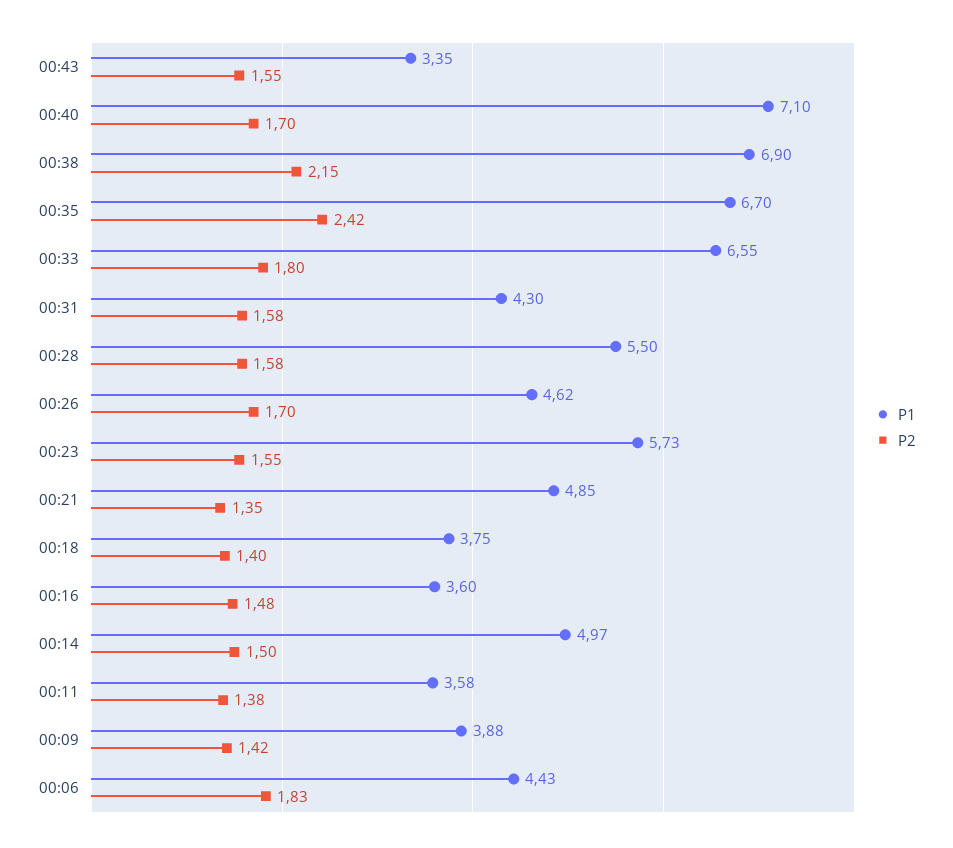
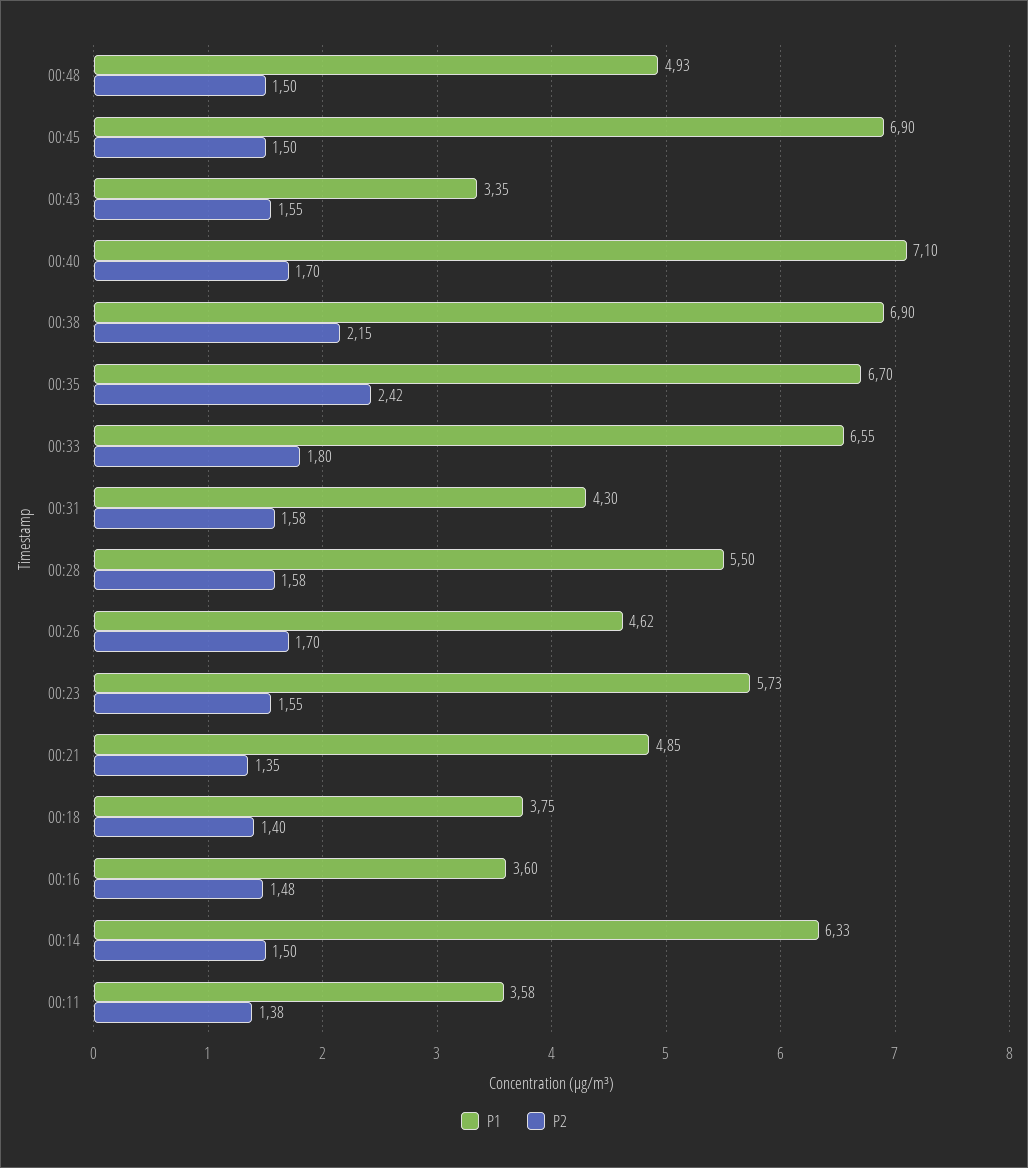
P1, 00:14: 4.97 -> 6.33
P1, 00:09: 3.88 -> none
P2, 00:09: 1.42 -> none
P1, 00:06: 4.43 -> none
P2, 00:06: 1.83 -> none
P1, 00:48: none -> 4.93
P2, 00:48: none -> 1.5
P1, 00:45: none -> 6.9
P2, 00:45: none -> 1.5

